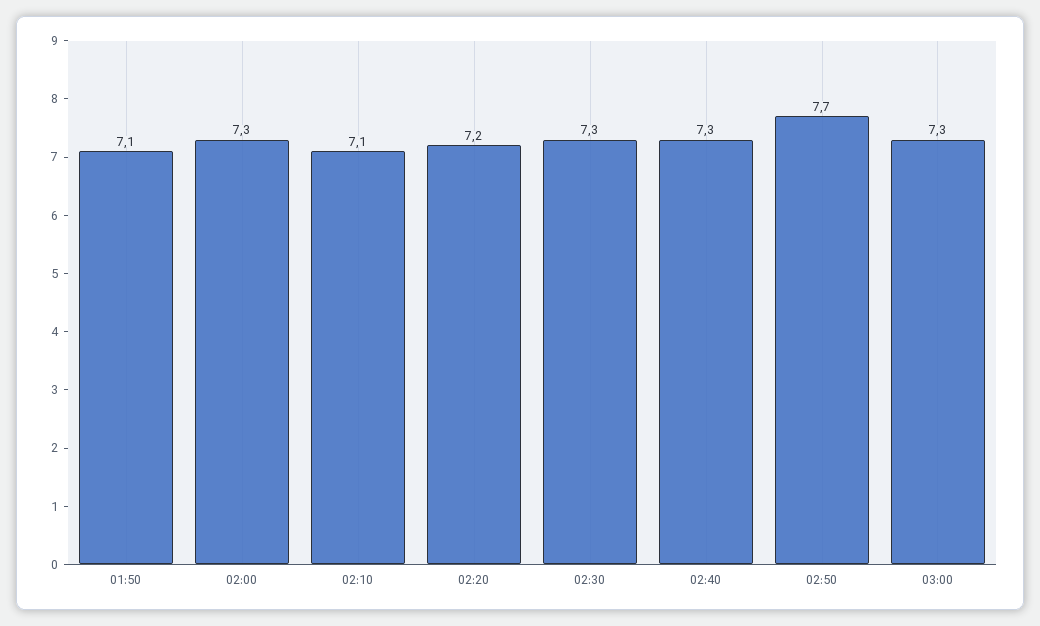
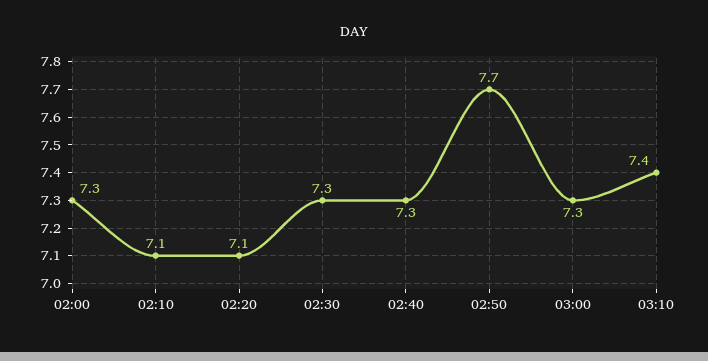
01:50: 7.1 -> none
02:20: 7.2 -> 7.1
03:10: none -> 7.4

